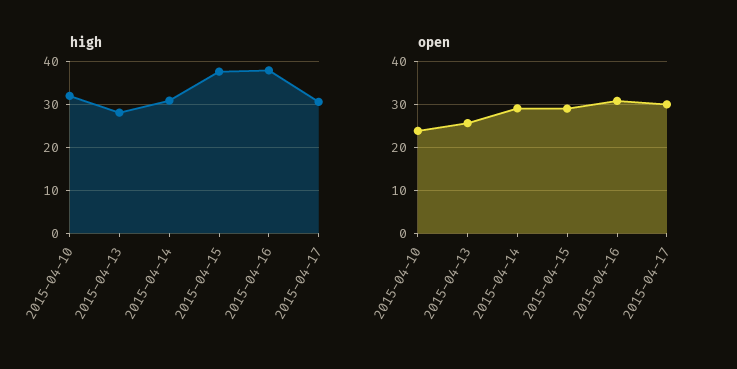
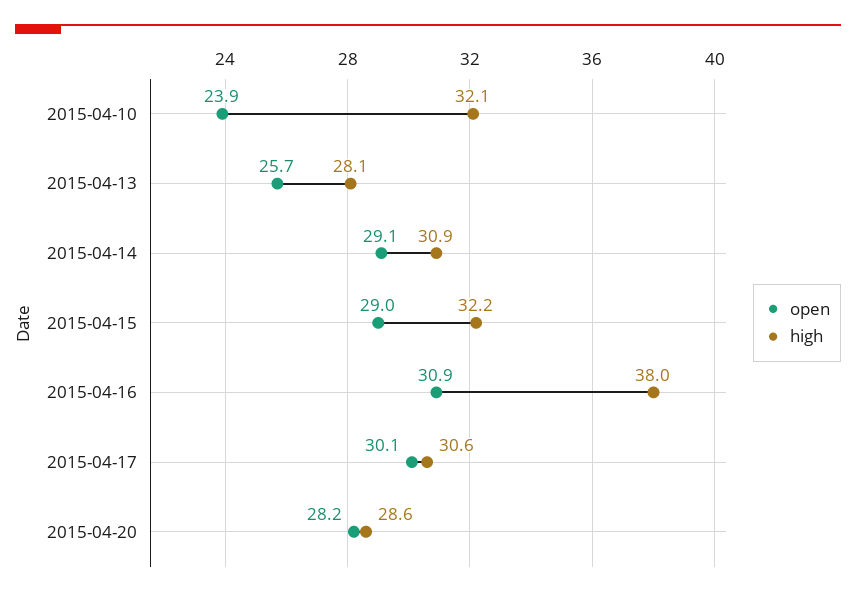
high, 2015-04-15: 38 -> 32.2
open, 2015-04-20: none -> 28.2
high, 2015-04-20: none -> 28.6

